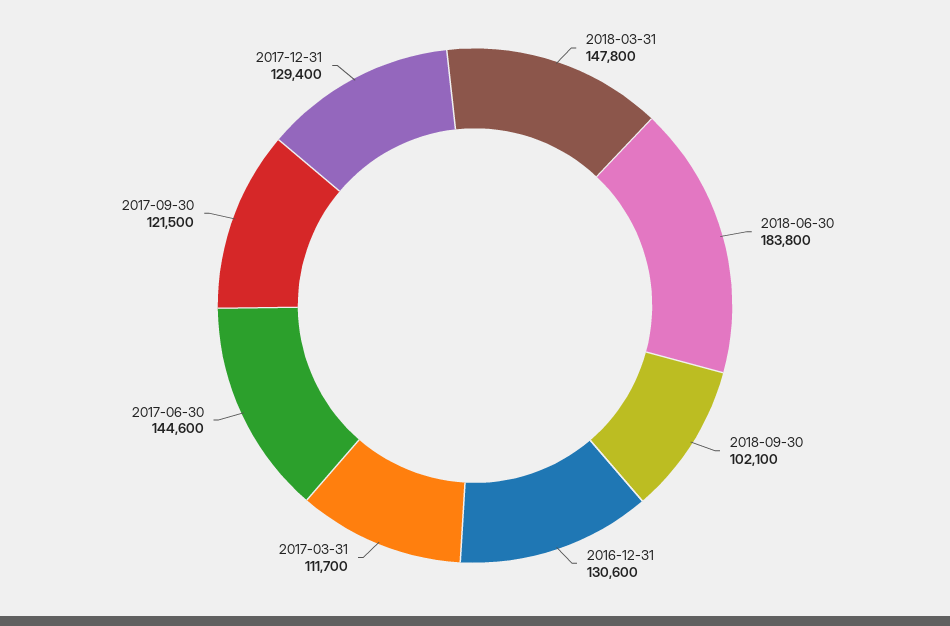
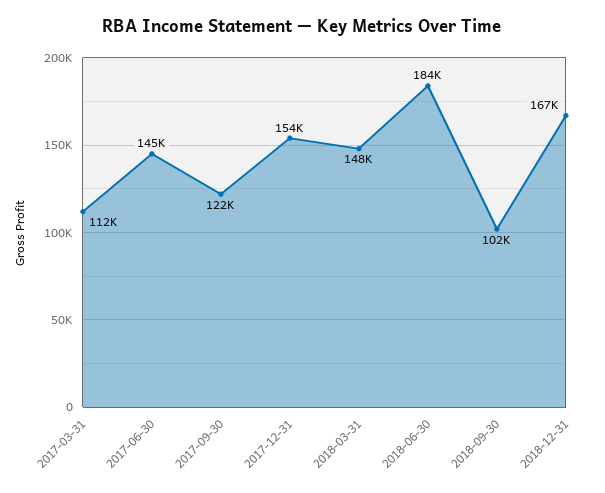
2016-12-31: 130600 -> none
2017-12-31: 129400 -> 154000
2018-12-31: none -> 167000

